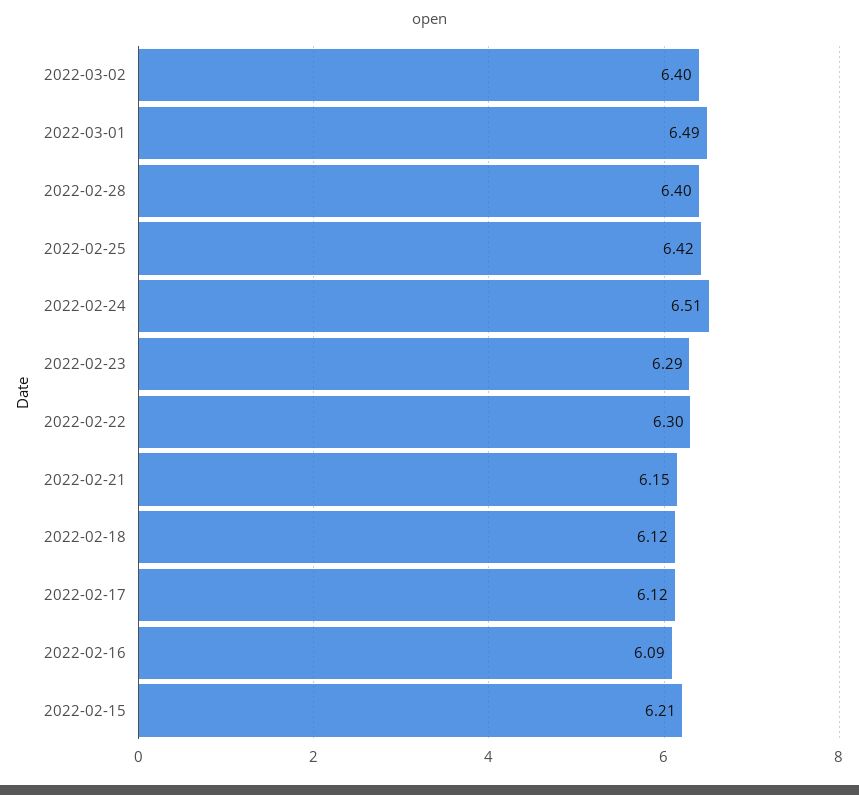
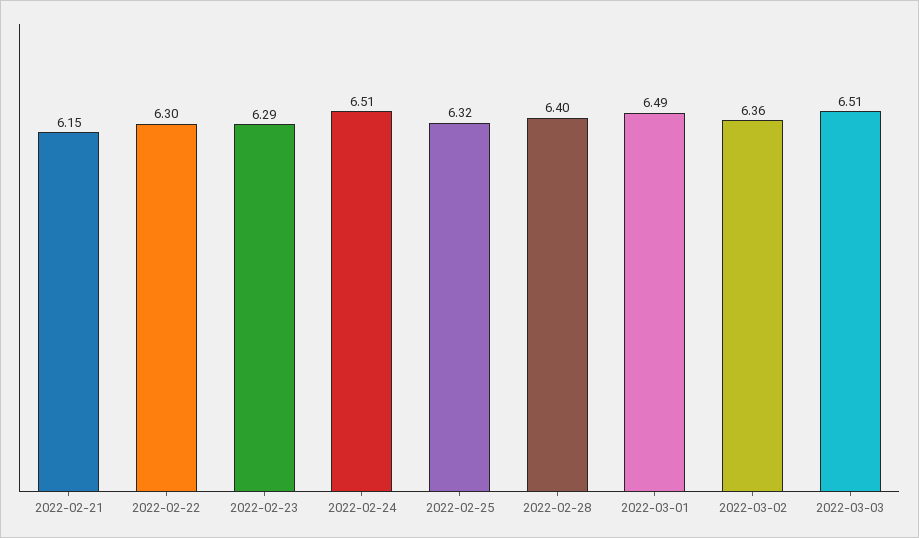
2022-03-02: 6.4 -> 6.36
2022-02-25: 6.42 -> 6.32
2022-02-18: 6.12 -> none
2022-02-17: 6.12 -> none
2022-02-16: 6.09 -> none
2022-02-15: 6.21 -> none
2022-03-03: none -> 6.51

